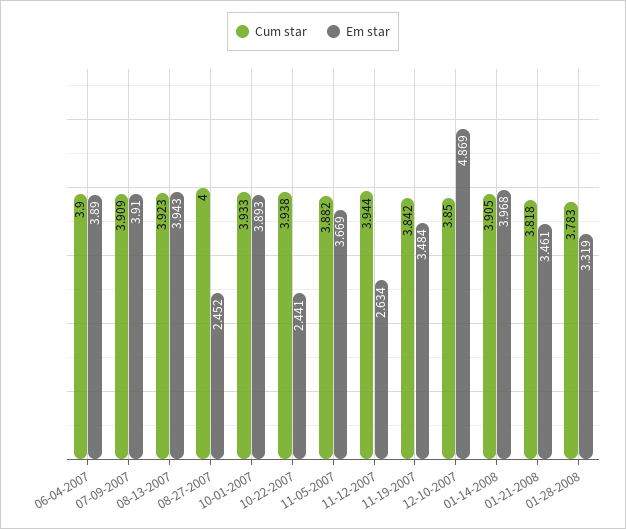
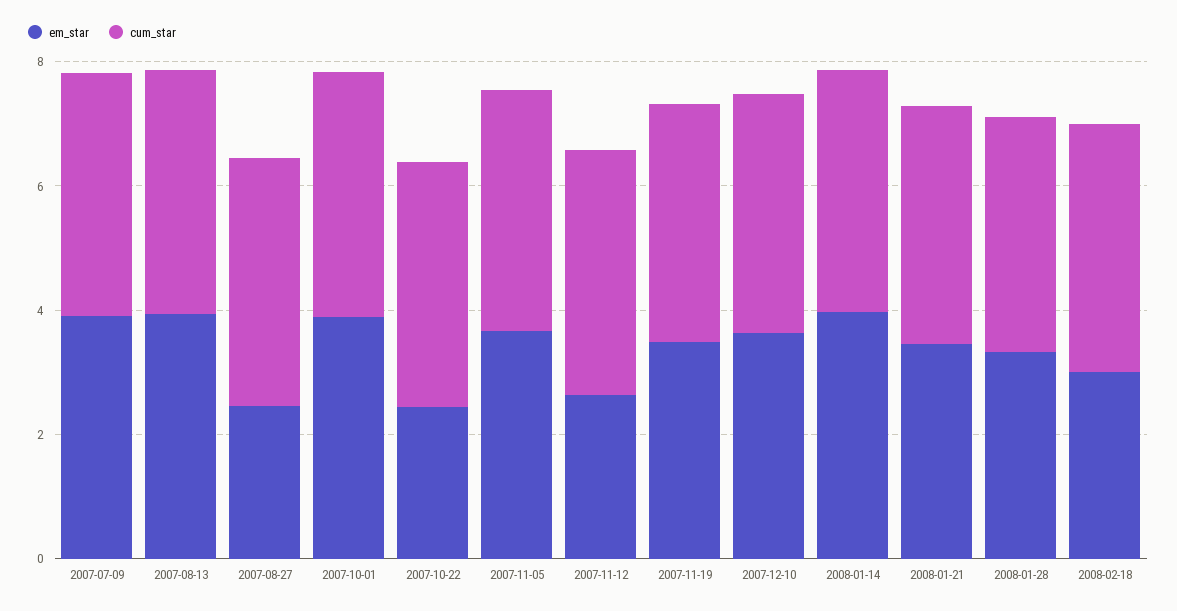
Cum star, 06-04-2007: 3.9 -> none
Em star, 06-04-2007: 3.89 -> none
Em star, 12-10-2007: 4.869 -> 3.5
Em star, 2008-02-18: none -> 3
Cum star, 2008-02-18: none -> 4

